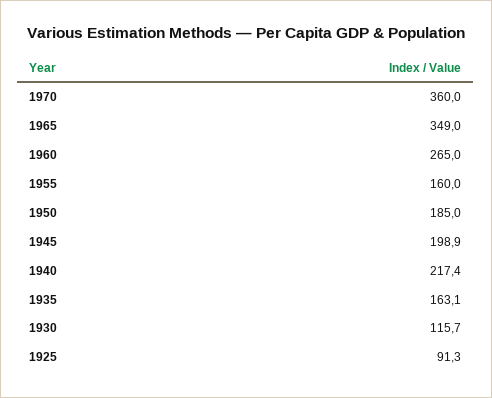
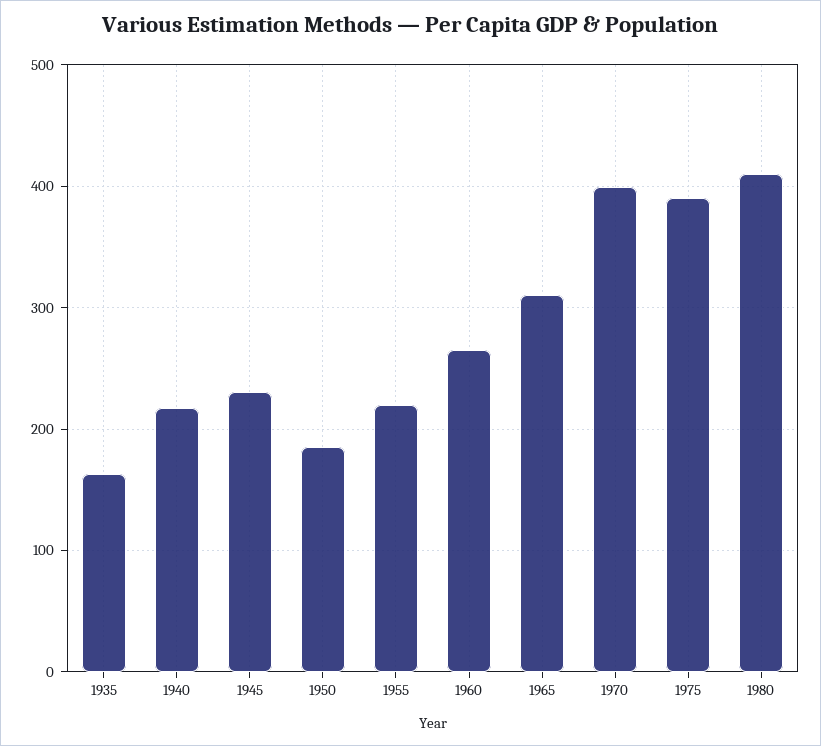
1970: 360 -> 400
1965: 349 -> 310
1955: 160 -> 220
1945: 198.9 -> 230
1930: 115.7 -> none
1925: 91.3 -> none
1975: none -> 390
1980: none -> 410

